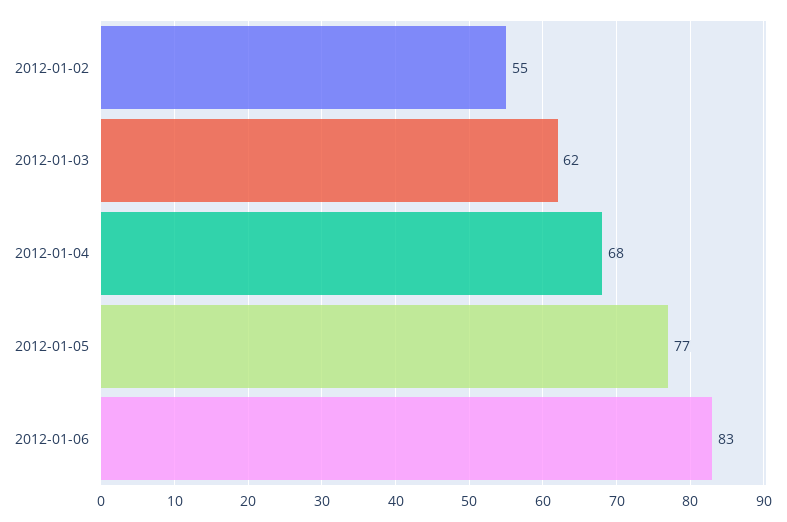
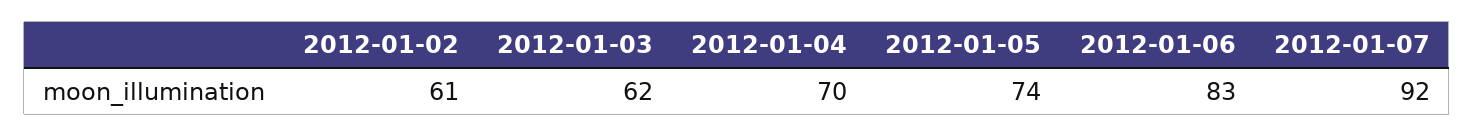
2012-01-02: 55 -> 61
2012-01-04: 68 -> 70
2012-01-05: 77 -> 74
2012-01-07: none -> 92

